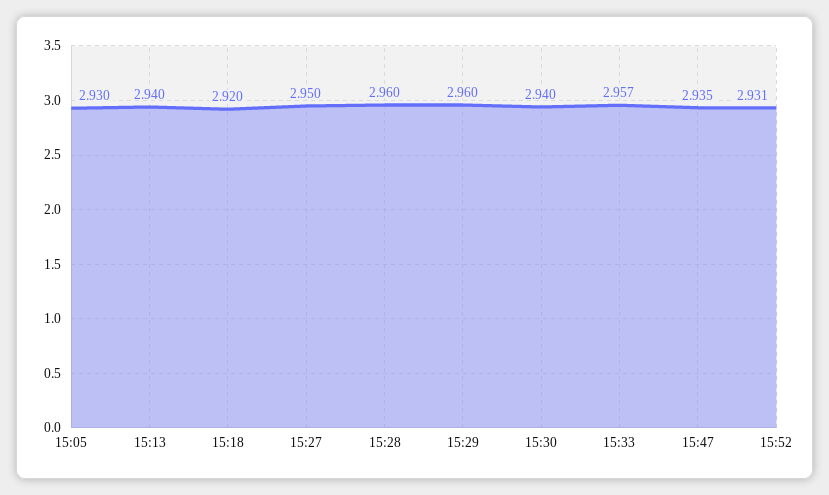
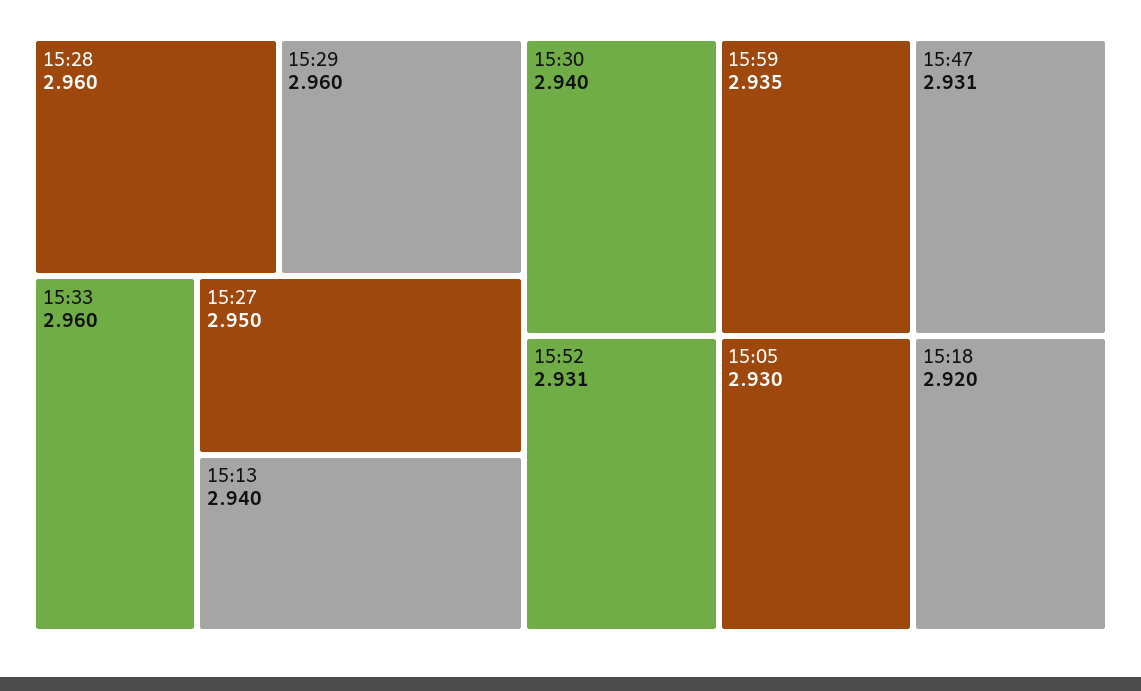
15:33: 2.957 -> 2.96
15:47: 2.935 -> 2.931
15:59: none -> 2.935

